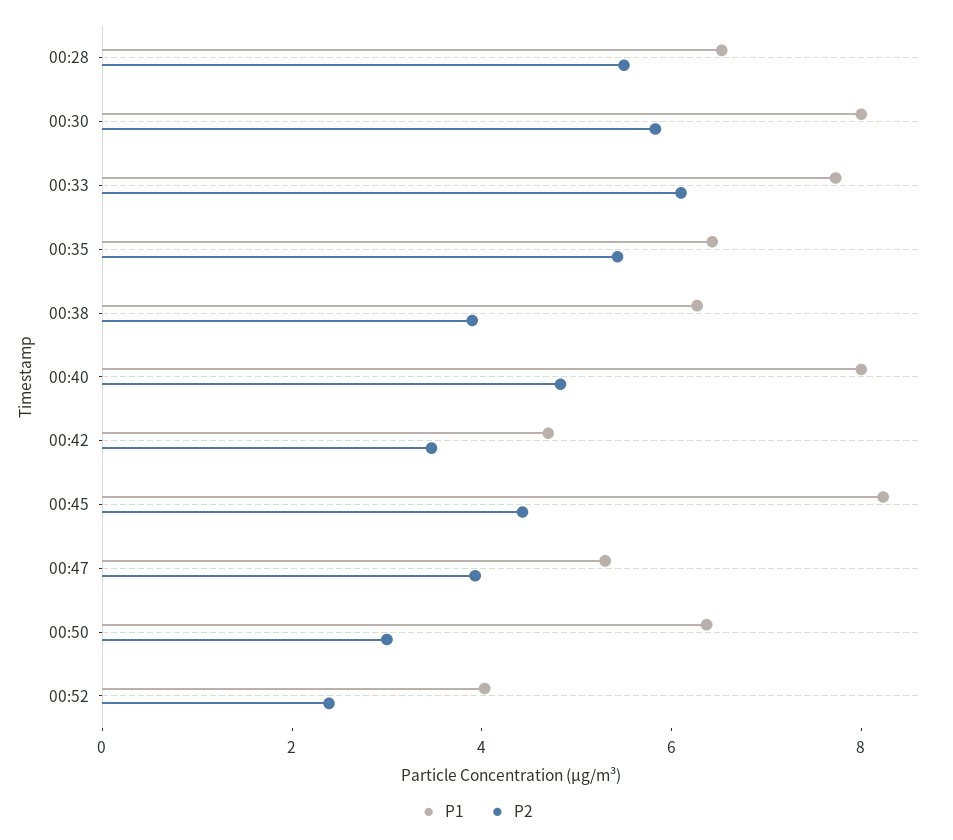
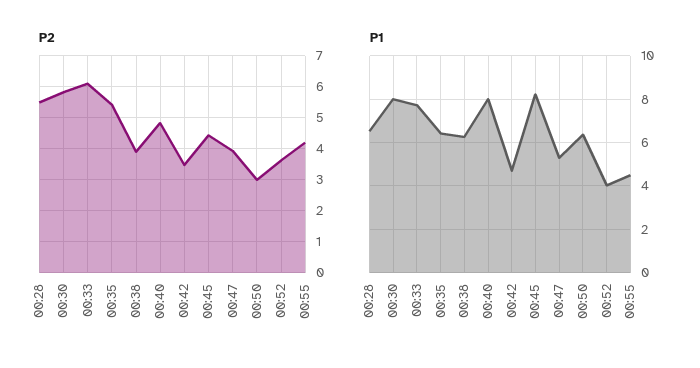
P2, 00:52: 2.5 -> 3.6
P2, 00:55: none -> 4.2
P1, 00:55: none -> 4.5

